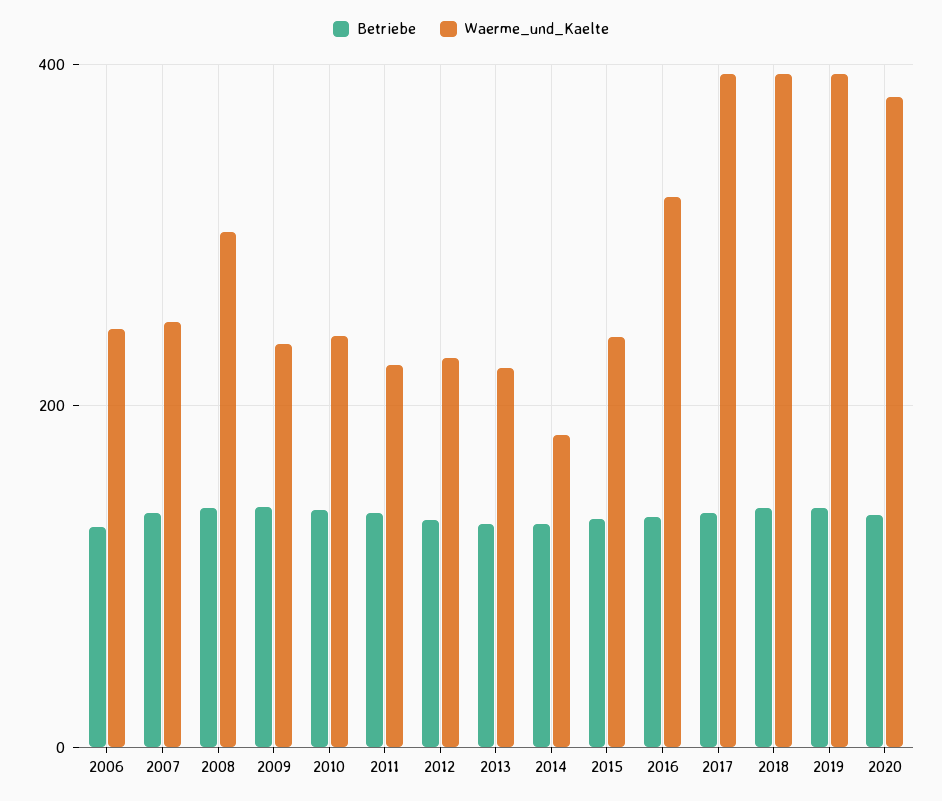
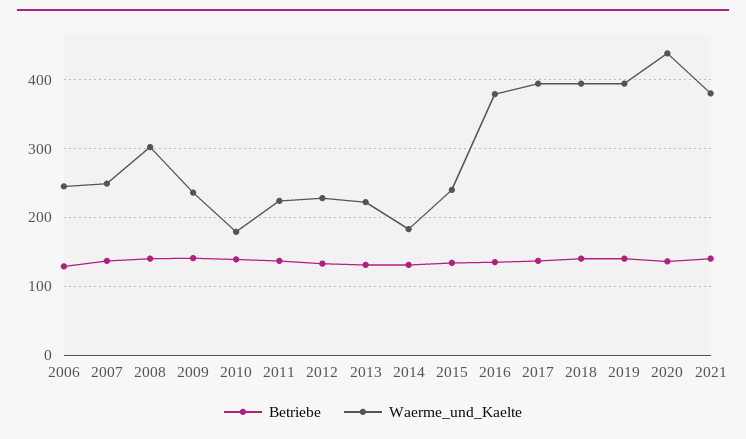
Waerme_und_Kaelte, 2010: 240 -> 180
Waerme_und_Kaelte, 2016: 320 -> 380
Waerme_und_Kaelte, 2020: 380 -> 440
Betriebe, 2021: none -> 140
Waerme_und_Kaelte, 2021: none -> 380

